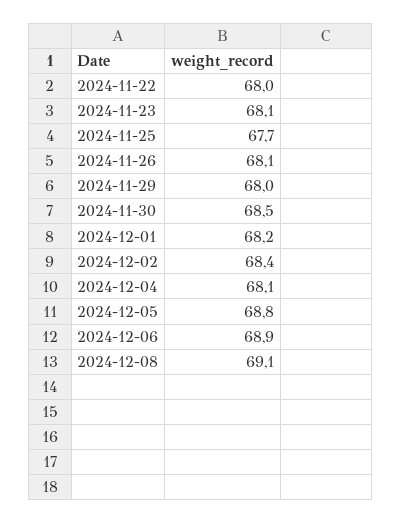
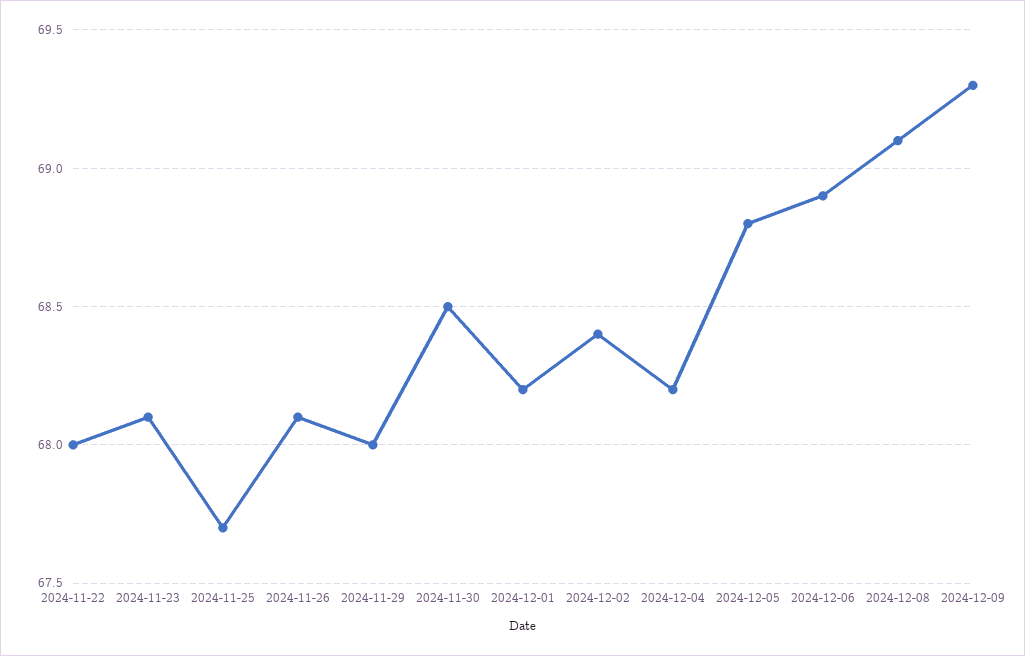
2024-12-04: 68.1 -> 68.2
2024-12-09: none -> 69.3

